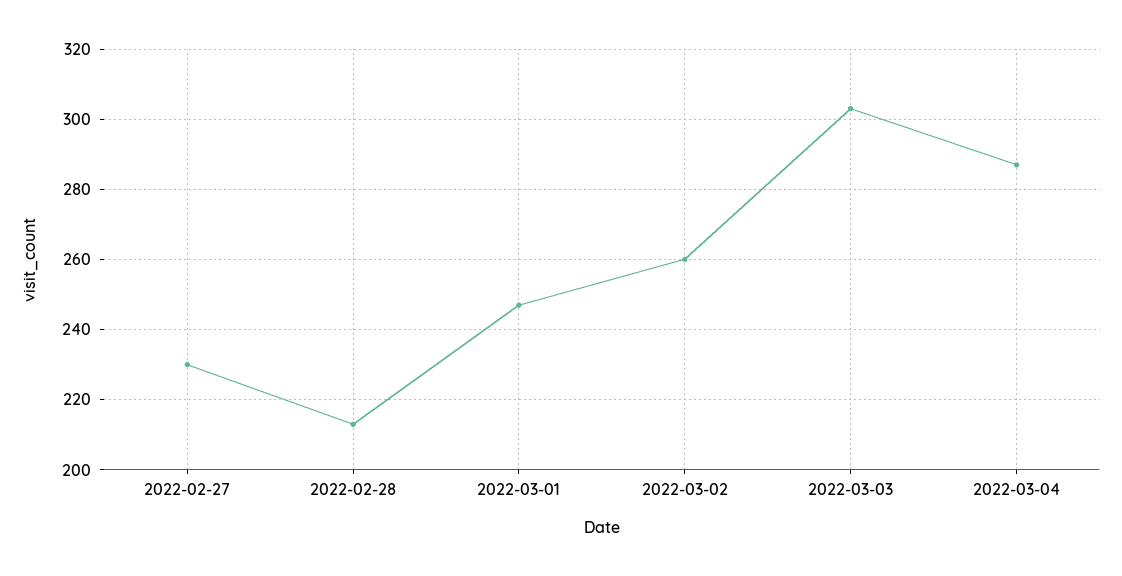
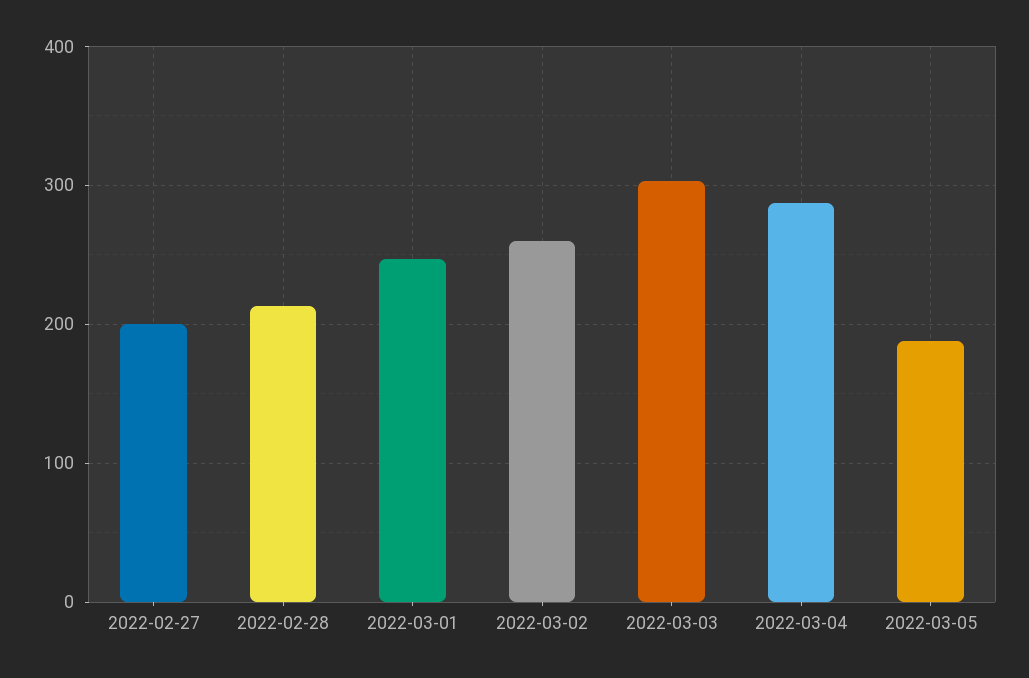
2022-02-27: 230 -> 200
2022-03-05: none -> 190

